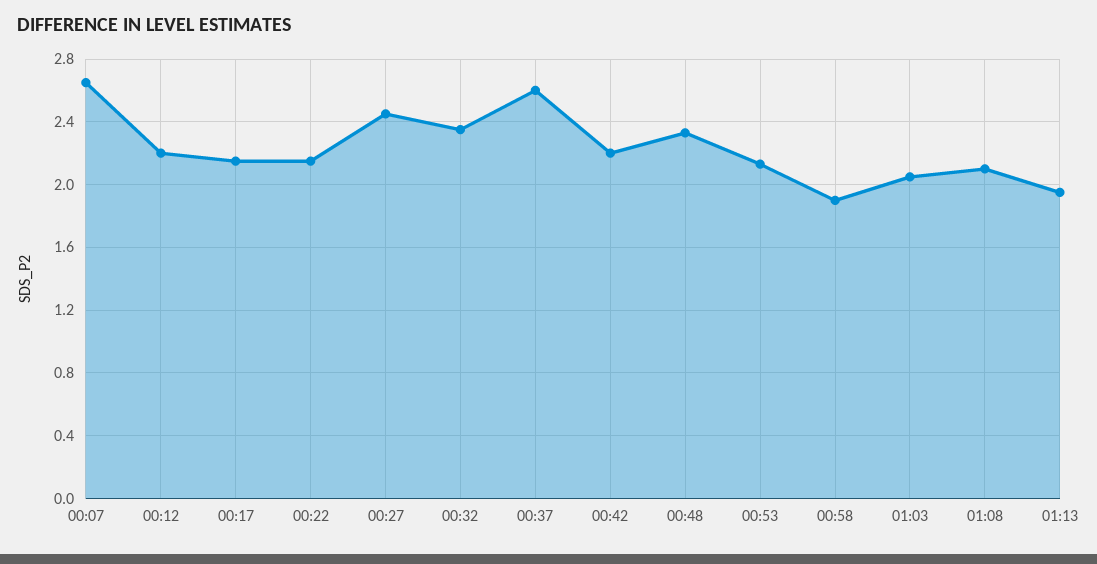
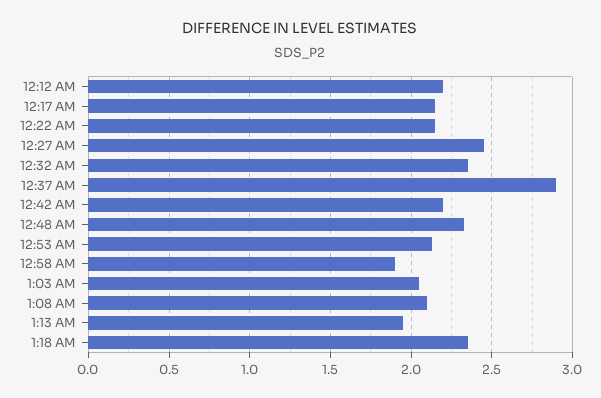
00:07: 2.65 -> none
00:37: 2.6 -> 2.9
1:18 AM: none -> 2.35

